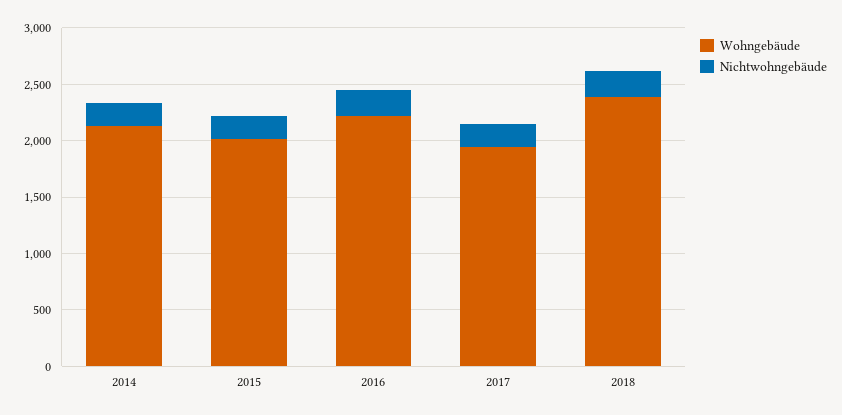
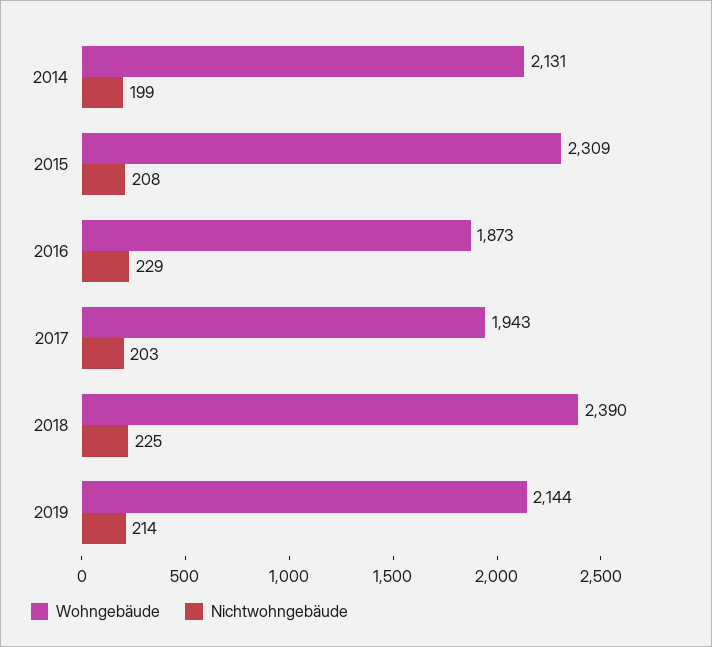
Wohngebäude, 2015: 2000 -> 2309
Wohngebäude, 2016: 2200 -> 1873
Wohngebäude, 2019: none -> 2144
Nichtwohngebäude, 2019: none -> 214

